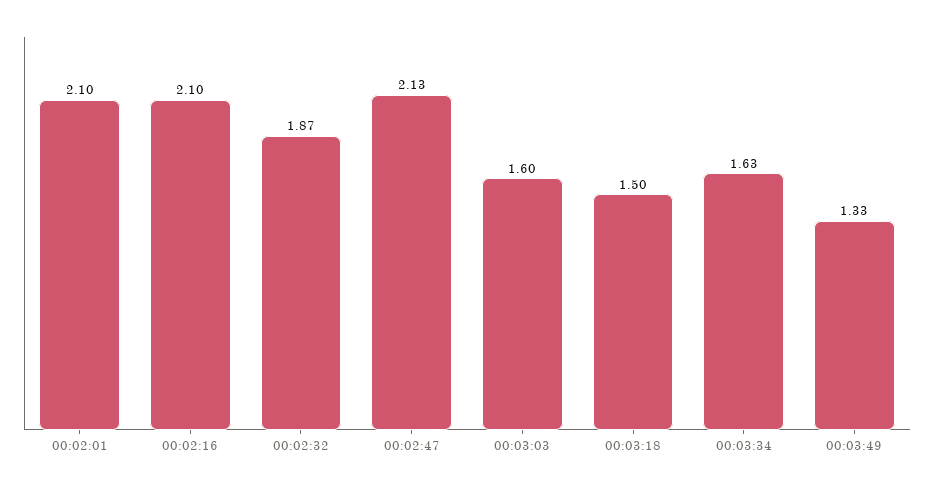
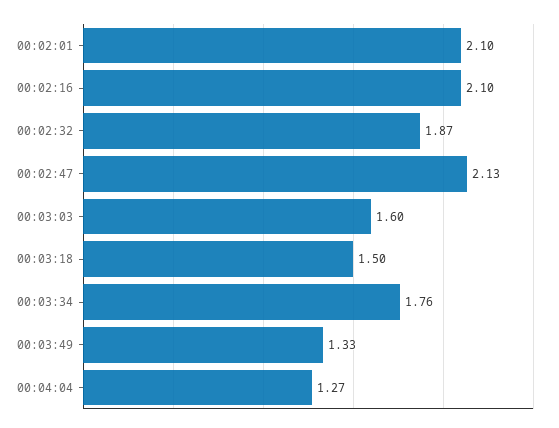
00:03:34: 1.63 -> 1.76
00:04:04: none -> 1.27

